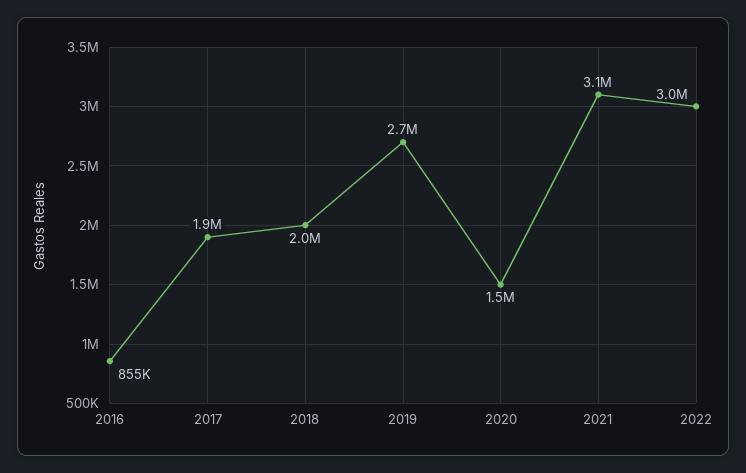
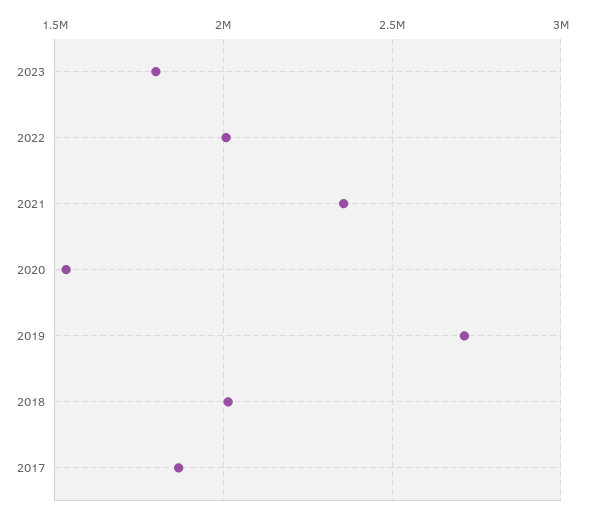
2016: 855000 -> none
2021: 3100000 -> 2350000
2022: 3000000 -> 2000000
2023: none -> 1800000

